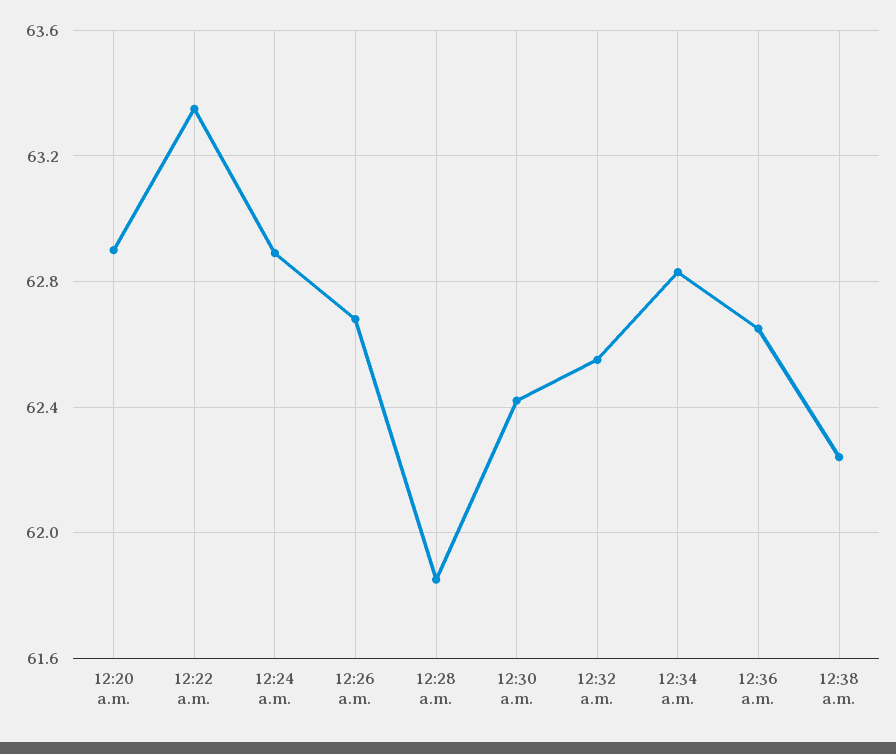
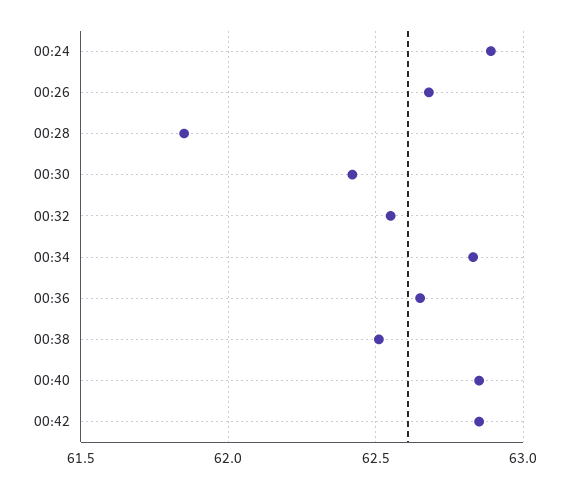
12:20 a.m.: 62.9 -> none
12:22 a.m.: 63.35 -> none
12:38 a.m.: 62.25 -> 62.5
00:40: none -> 62.85
00:42: none -> 62.85

